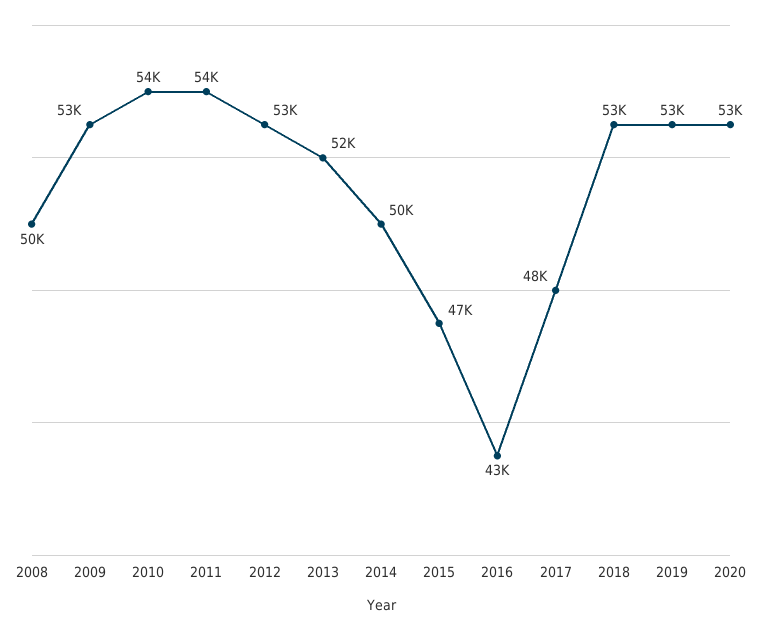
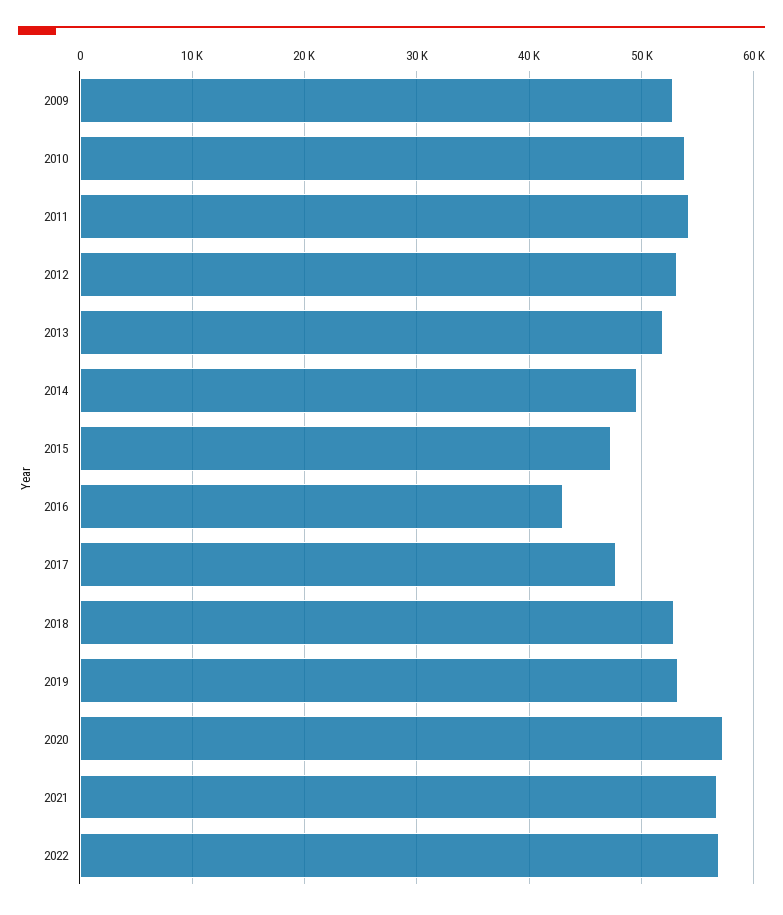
2008: 50000 -> none
2020: 53000 -> 57000
2021: none -> 57000
2022: none -> 57000

